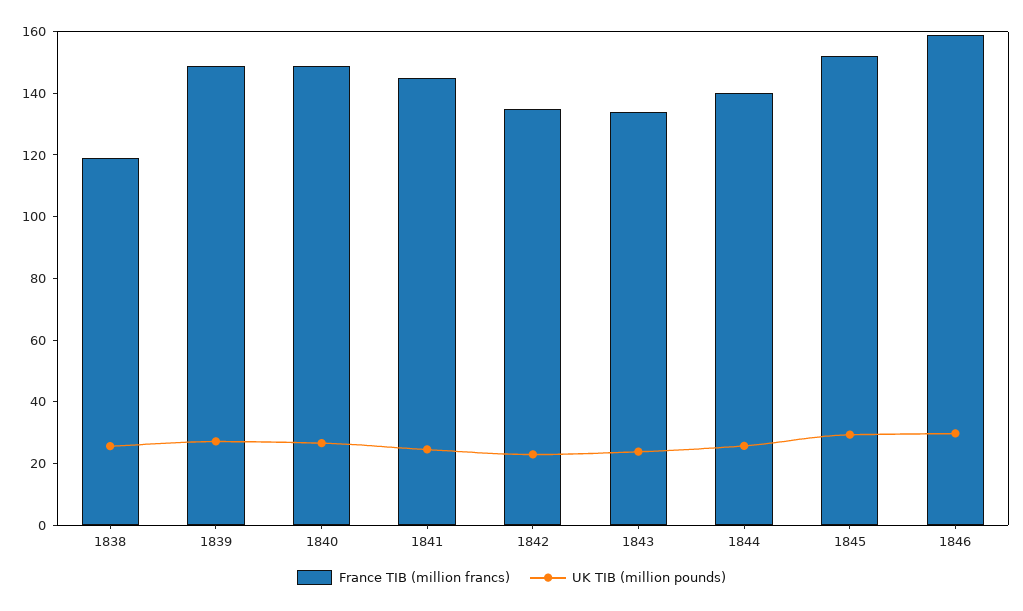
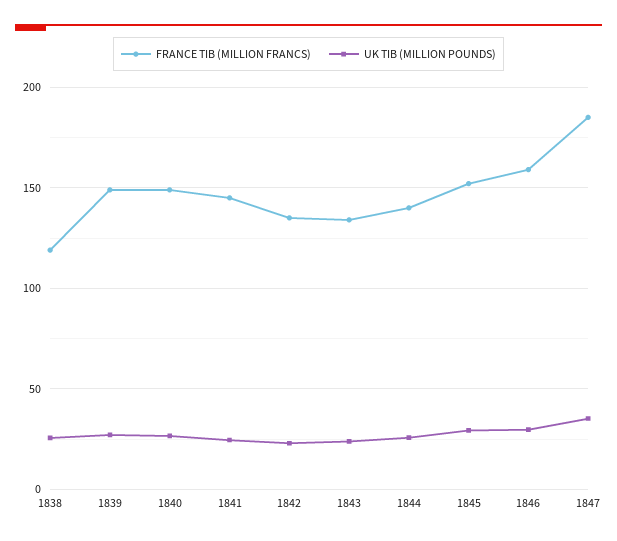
France TIB (million francs), 1847: none -> 185
UK TIB (million pounds), 1847: none -> 35

